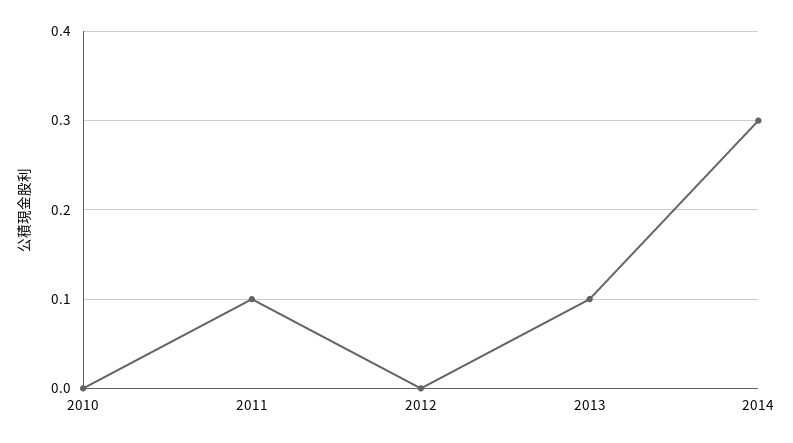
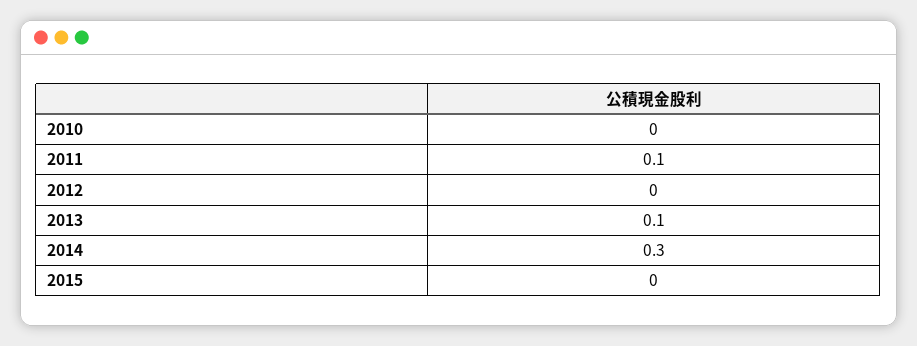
2015: none -> 0

